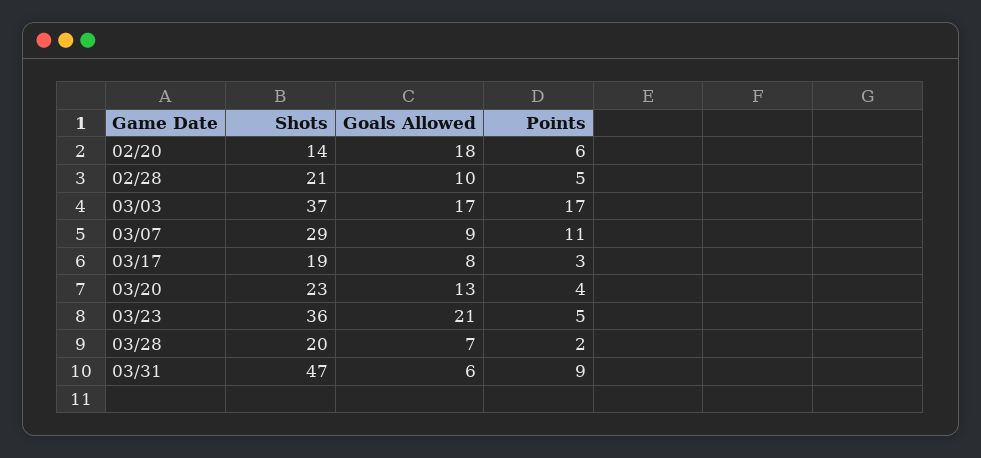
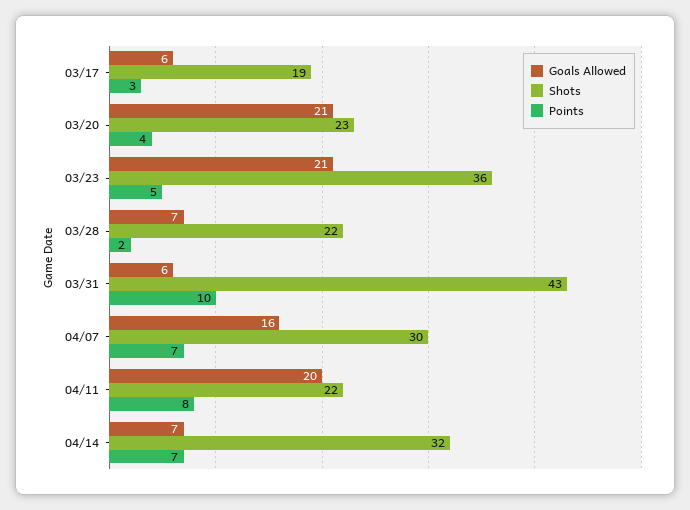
Shots, 02/20: 14 -> none
Goals Allowed, 02/20: 18 -> none
Points, 02/20: 6 -> none
Shots, 02/28: 21 -> none
Goals Allowed, 02/28: 10 -> none
Points, 02/28: 5 -> none
Shots, 03/03: 37 -> none
Goals Allowed, 03/03: 17 -> none
Points, 03/03: 17 -> none
Shots, 03/07: 29 -> none
Goals Allowed, 03/07: 9 -> none
Points, 03/07: 11 -> none
Goals Allowed, 03/17: 8 -> 6
Goals Allowed, 03/20: 13 -> 21
Shots, 03/28: 20 -> 22
Shots, 03/31: 47 -> 43
Points, 03/31: 9 -> 10
Goals Allowed, 04/07: none -> 16
Shots, 04/07: none -> 30
Points, 04/07: none -> 7
Goals Allowed, 04/11: none -> 20
Shots, 04/11: none -> 22
Points, 04/11: none -> 8
Goals Allowed, 04/14: none -> 7
Shots, 04/14: none -> 32
Points, 04/14: none -> 7

